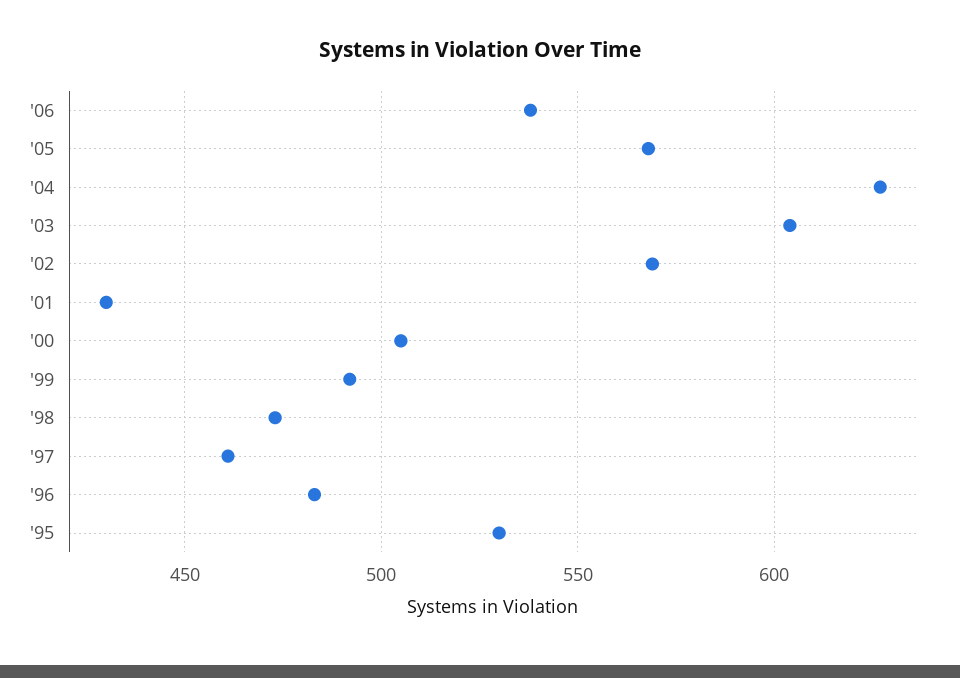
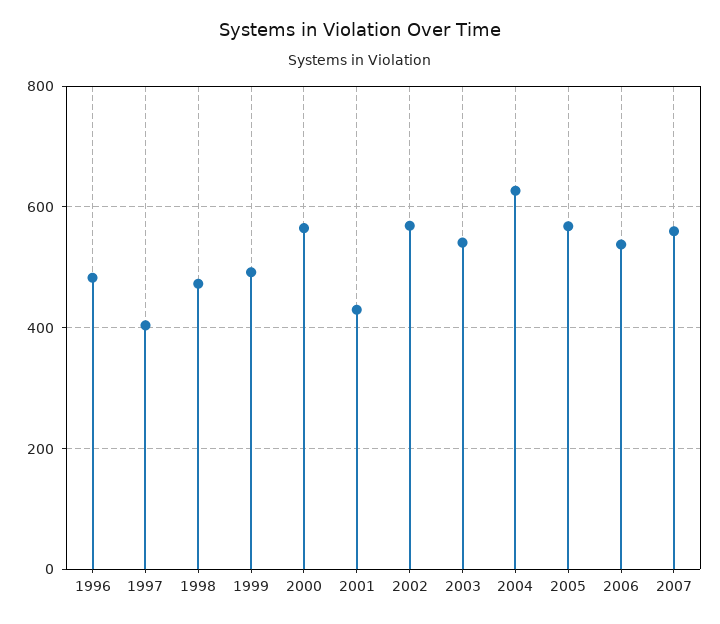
'03: 605 -> 540
'00: 505 -> 560
'97: 460 -> 400
'95: 530 -> none
2007: none -> 560

